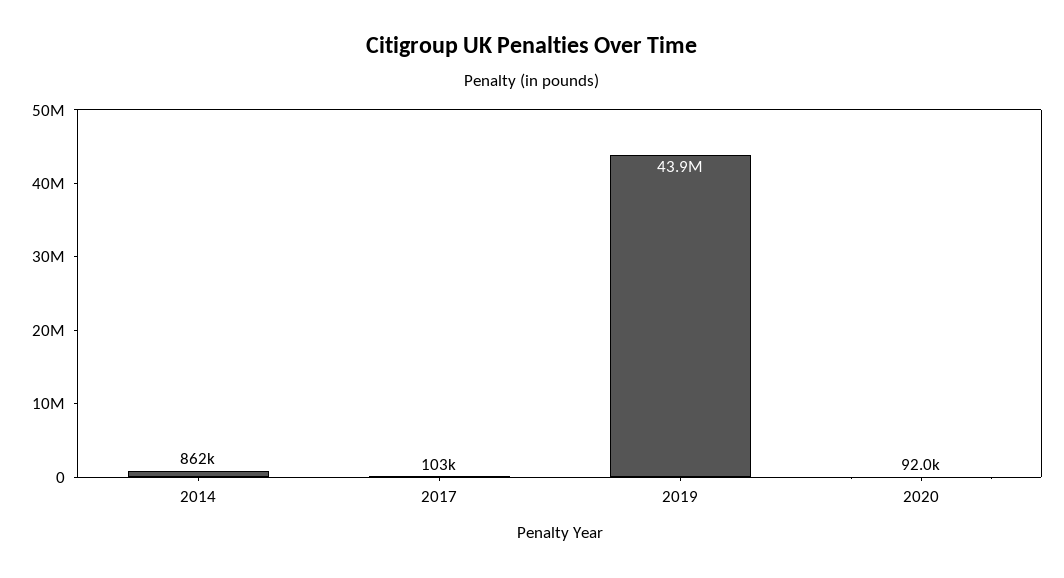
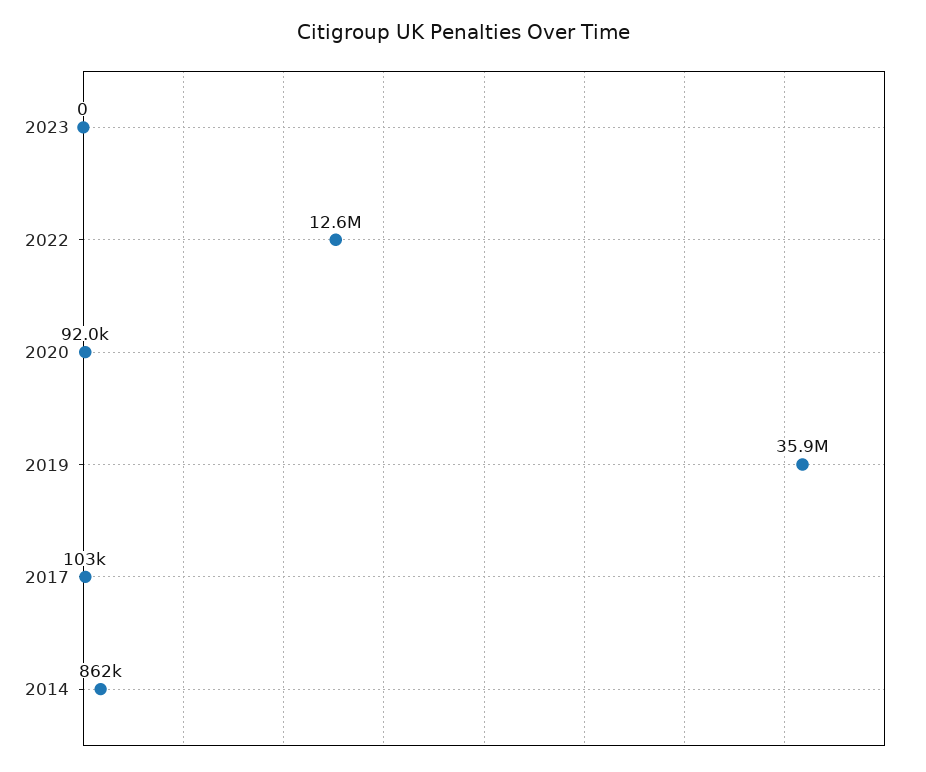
2019: 43900000 -> 35900000
2023: none -> 0
2022: none -> 12600000

